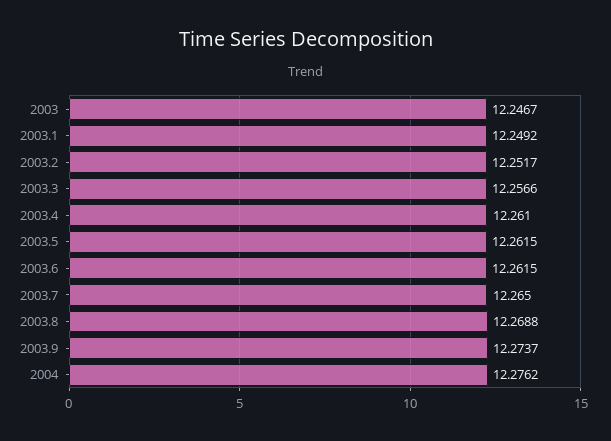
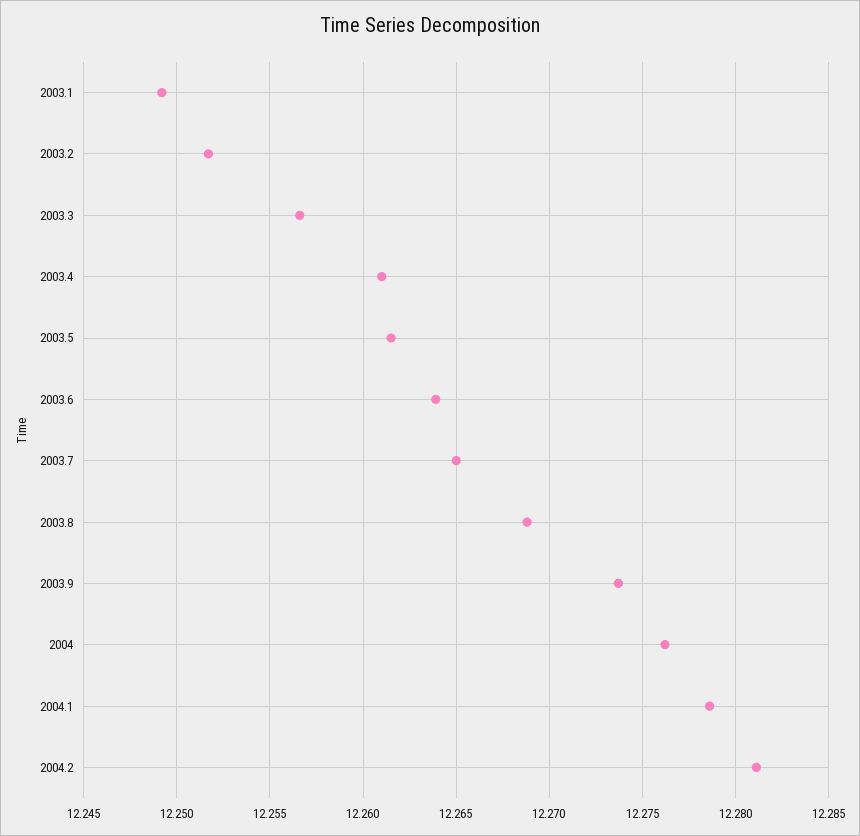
2003: 12.2467 -> none
2003.6: 12.2615 -> 12.264
2004.1: none -> 12.2785
2004.2: none -> 12.281

